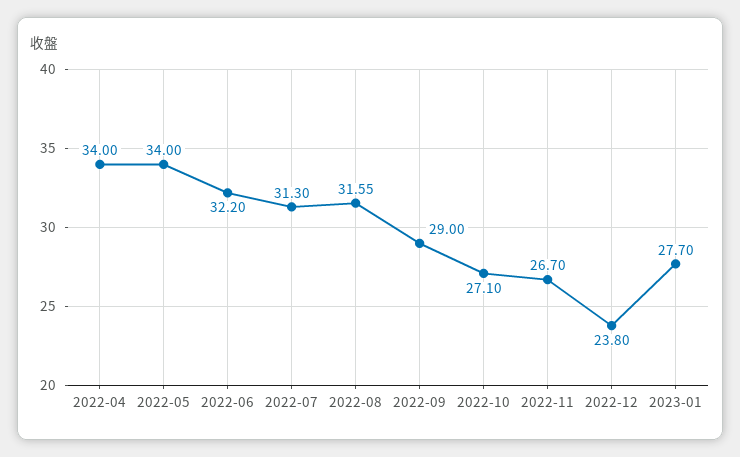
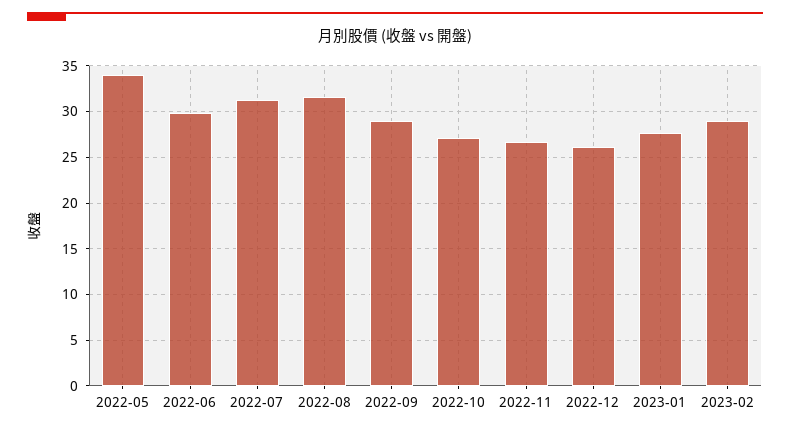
2022-04: 34 -> none
2022-06: 32.2 -> 30
2022-12: 23.8 -> 26
2023-02: none -> 29

